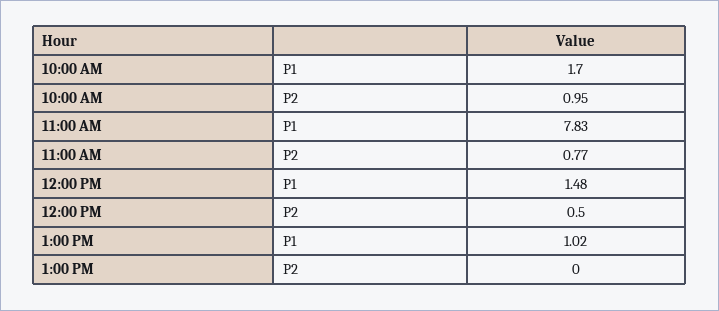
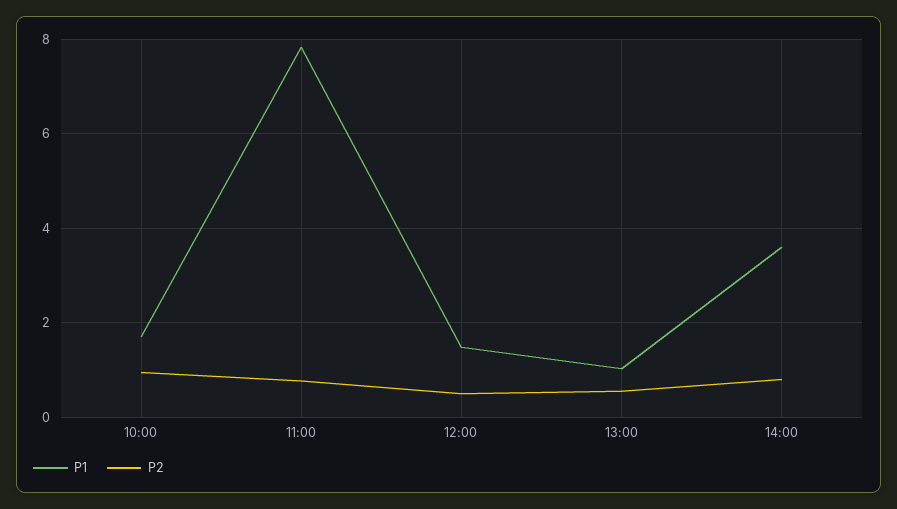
P2, 1:00 PM: 0 -> 0.6
P1, 14:00: none -> 3.6
P2, 14:00: none -> 0.8

